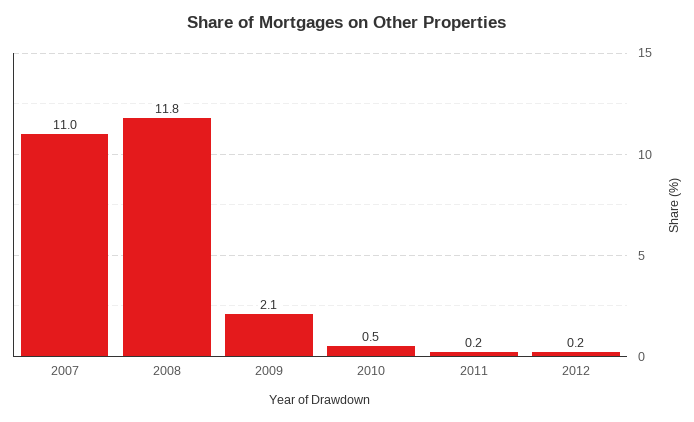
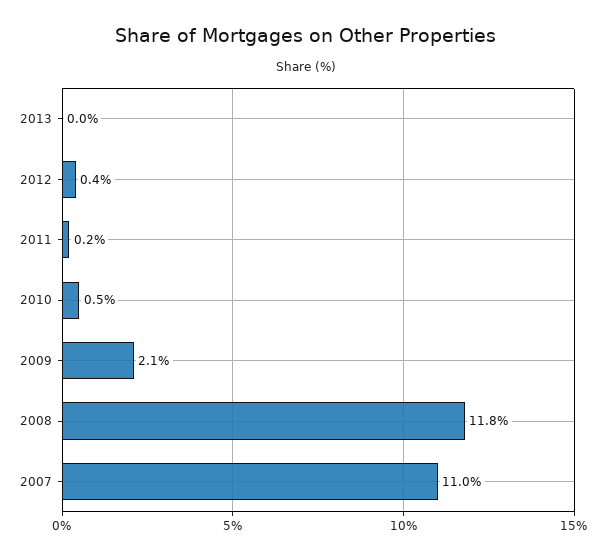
2012: 0.2 -> 0.4
2013: none -> 0

